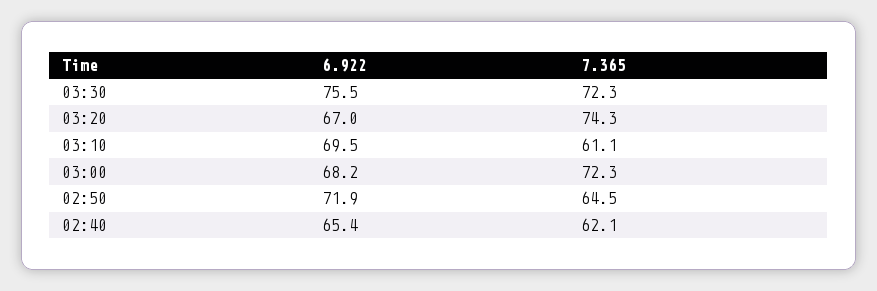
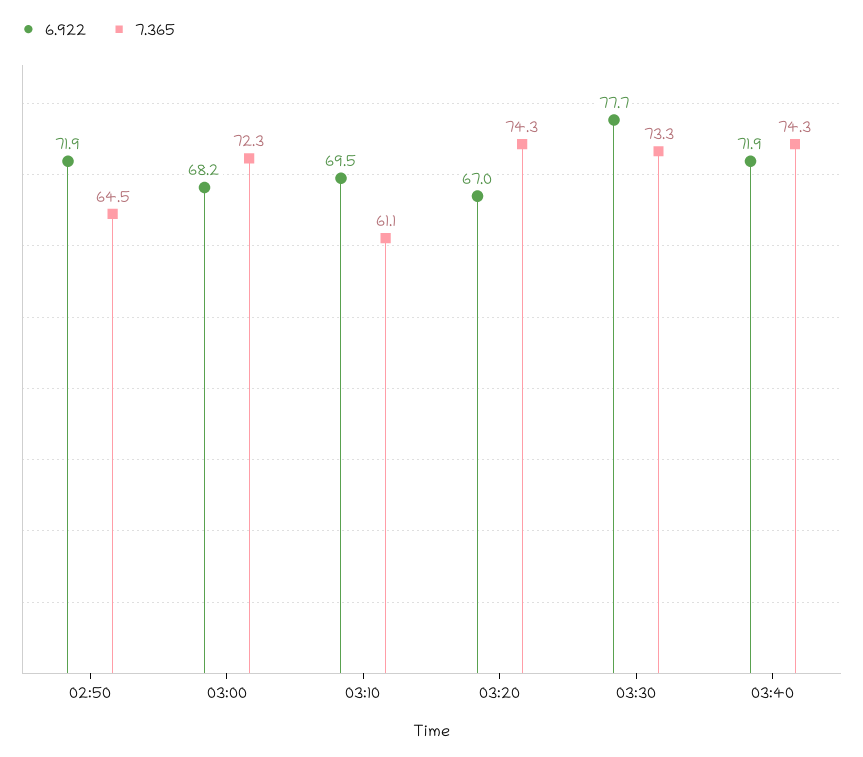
6.922, 03:30: 75.5 -> 77.7
7.365, 03:30: 72.3 -> 73.3
6.922, 02:40: 65.4 -> none
7.365, 02:40: 62.1 -> none
6.922, 03:40: none -> 71.9
7.365, 03:40: none -> 74.3

